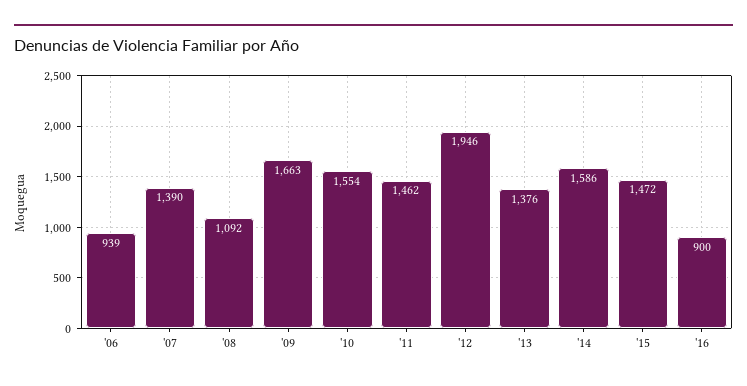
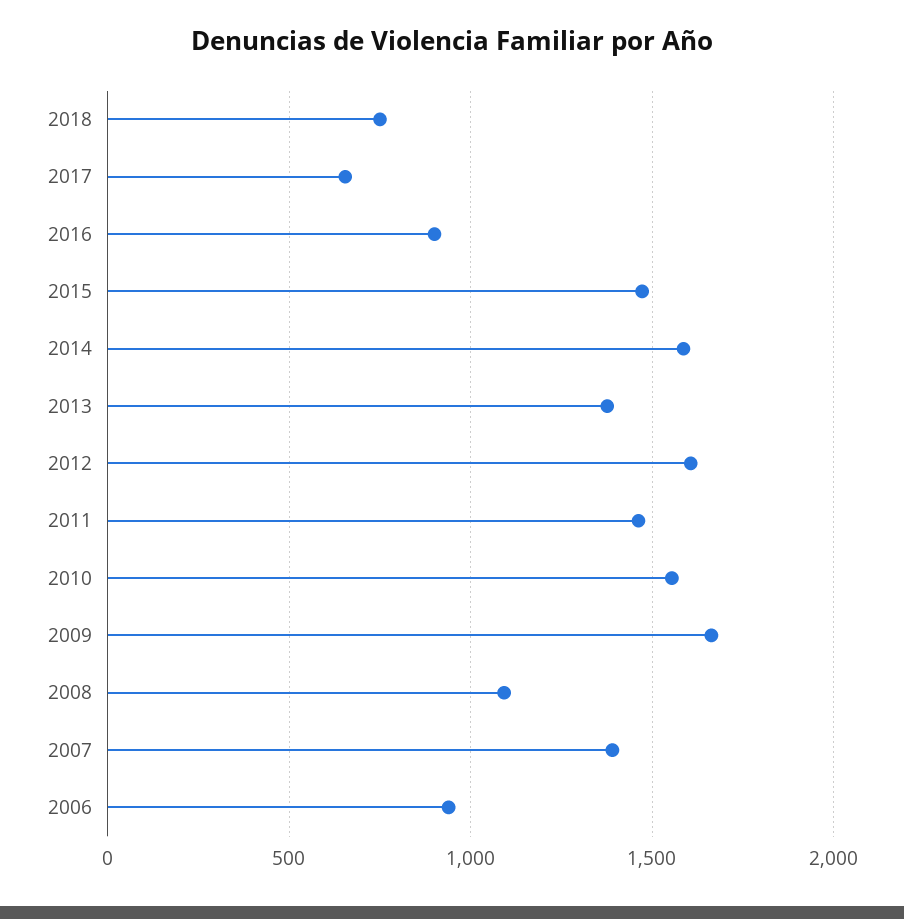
'12: 1946 -> 1600
2018: none -> 750
2017: none -> 650

